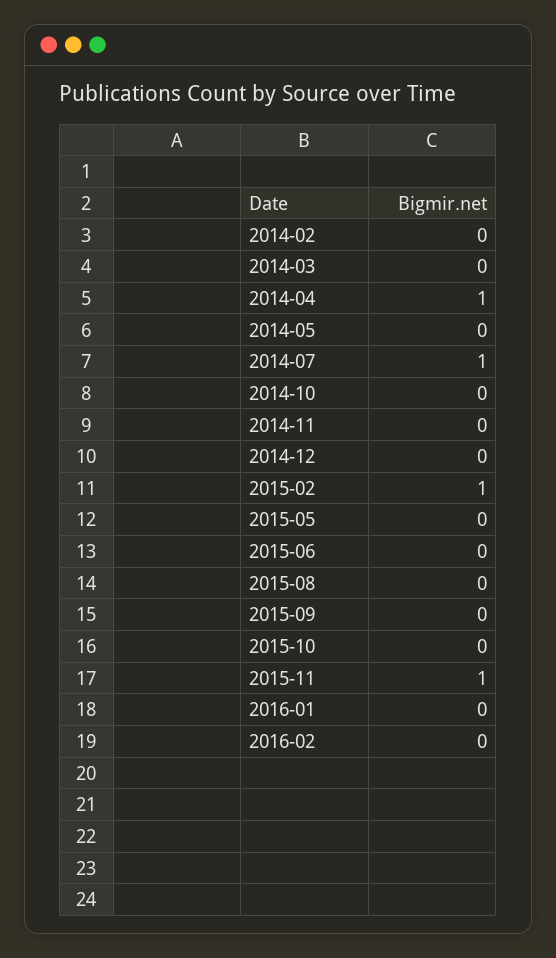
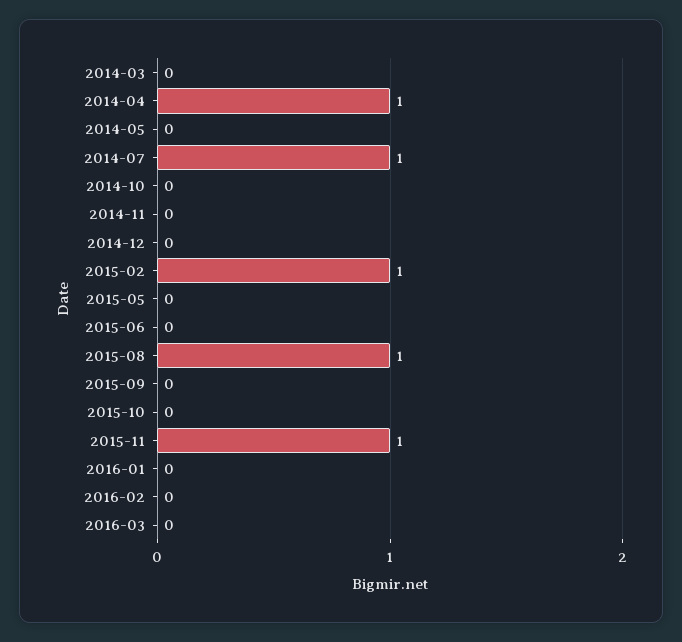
2014-02: 0 -> none
2015-08: 0 -> 1
2016-03: none -> 0

